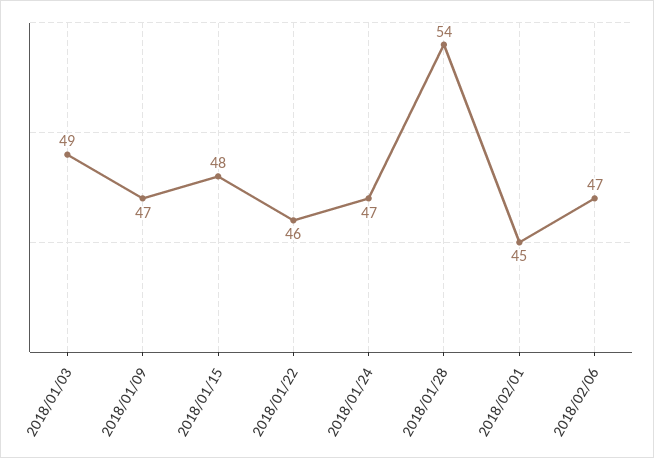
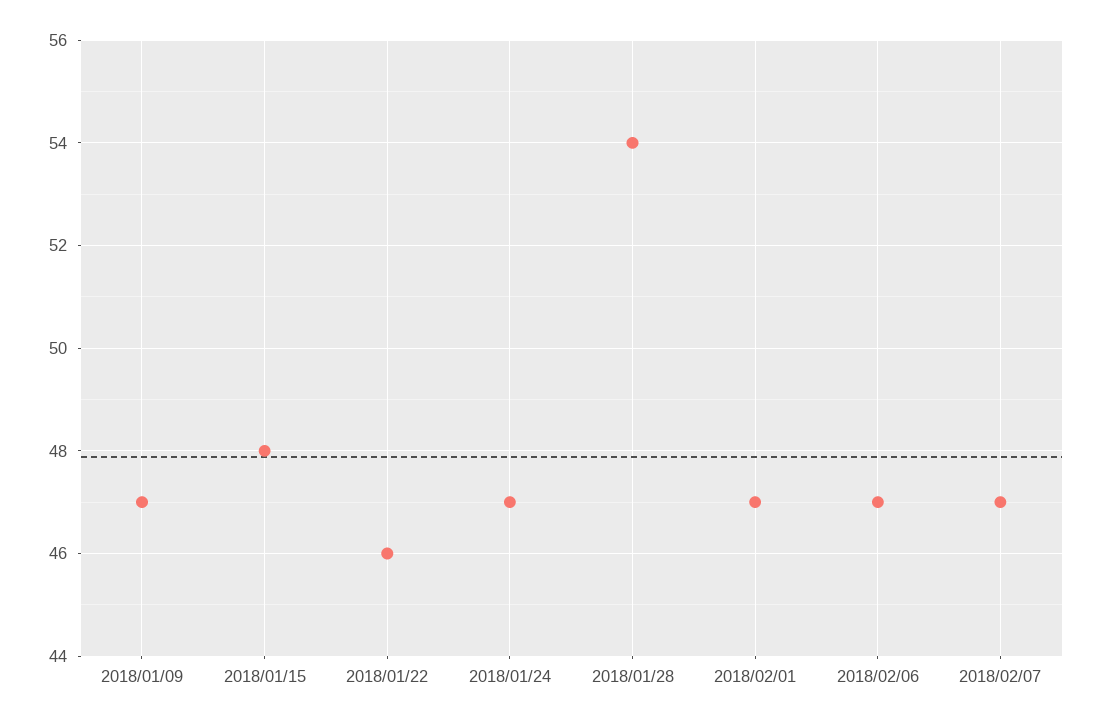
2018/01/03: 49 -> none
2018/02/01: 45 -> 47
2018/02/07: none -> 47

